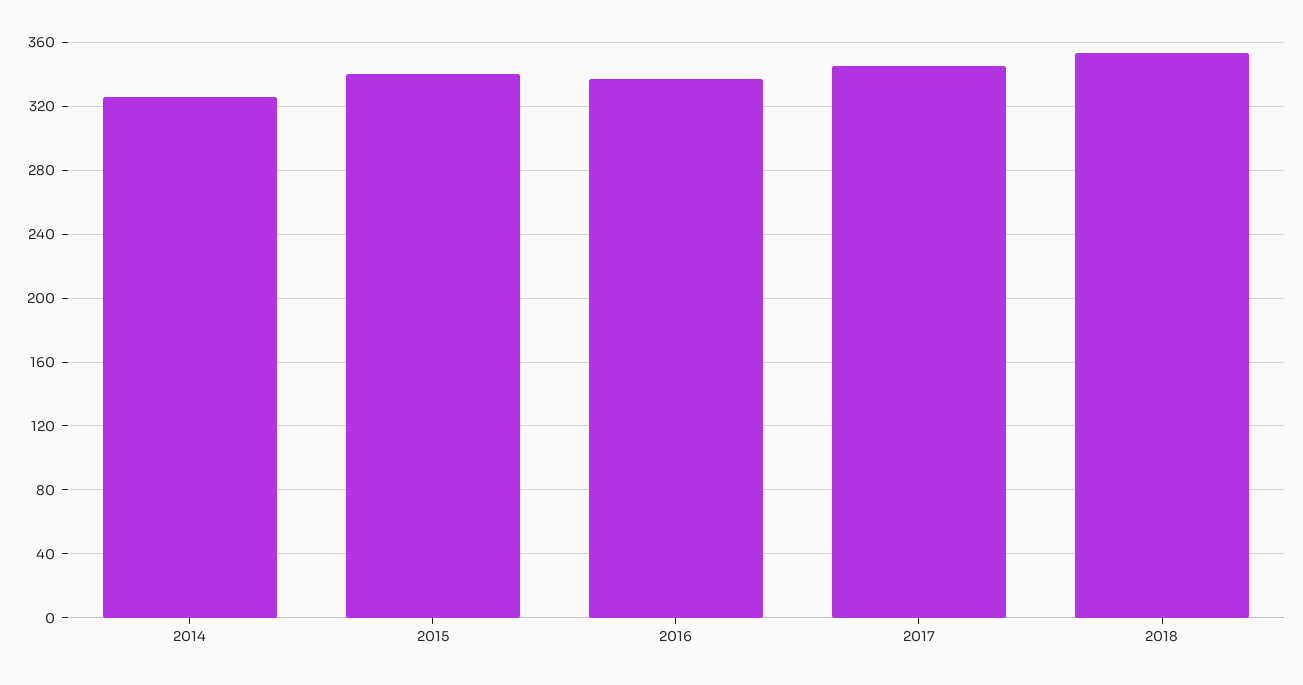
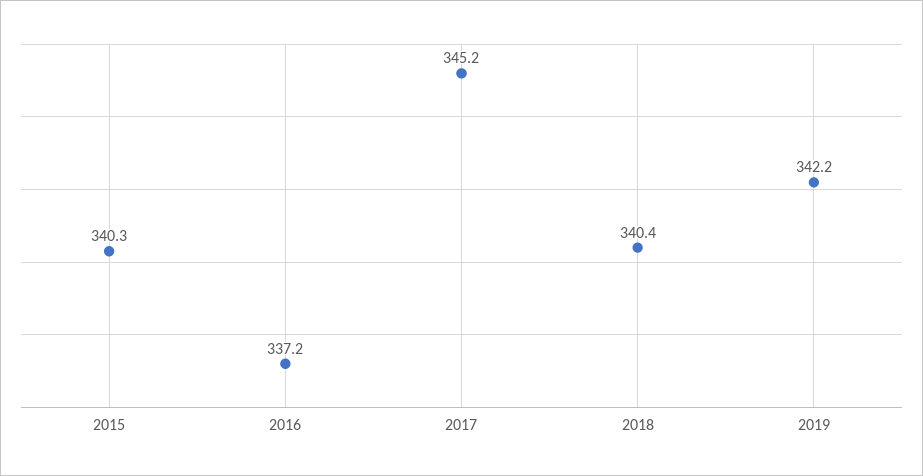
2014: 325 -> none
2018: 355 -> 340.4
2019: none -> 342.2

